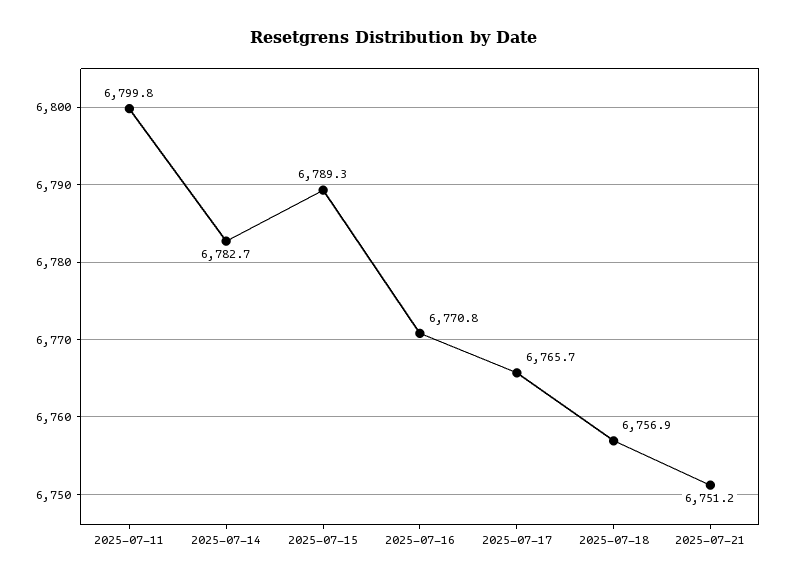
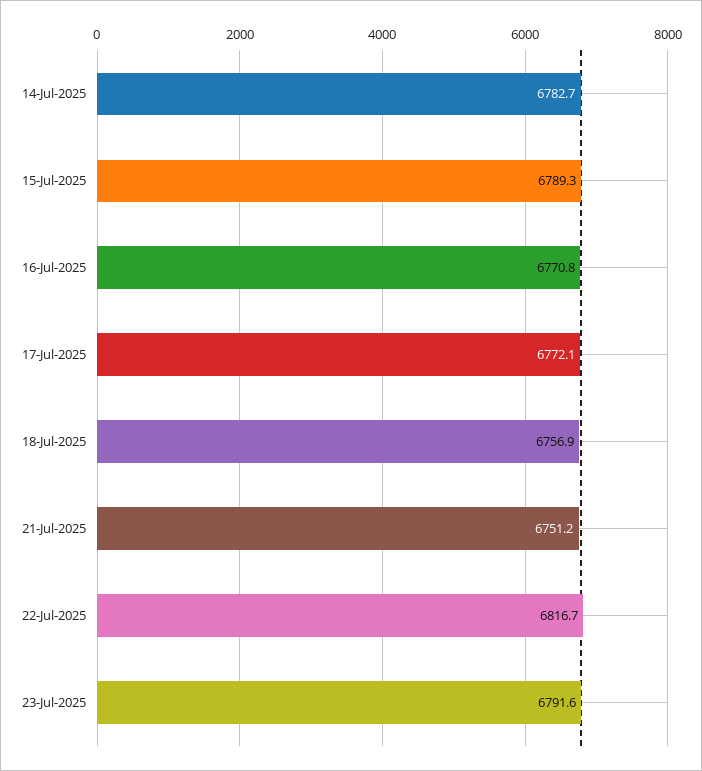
2025-07-11: 6799.8 -> none
2025-07-17: 6765.7 -> 6772.1
22-Jul-2025: none -> 6816.7
23-Jul-2025: none -> 6791.6

